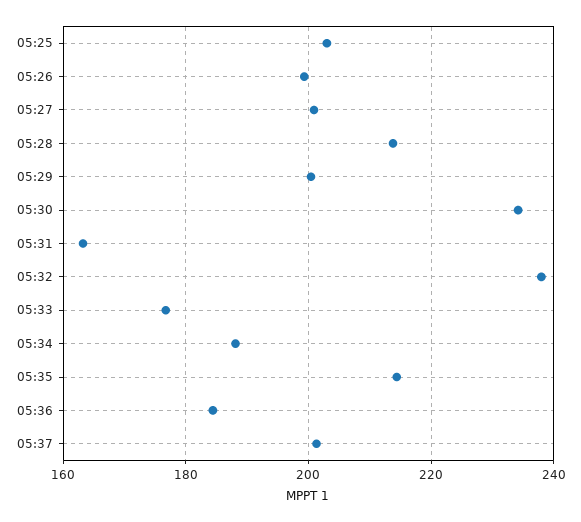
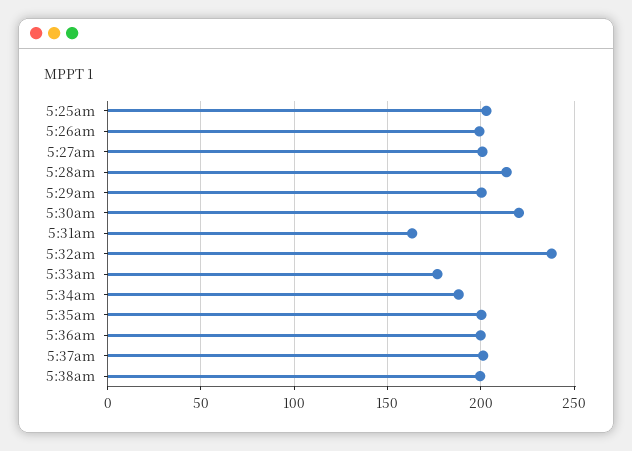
05:30: 234 -> 220
05:35: 214 -> 200
05:36: 184 -> 200
5:38am: none -> 200

